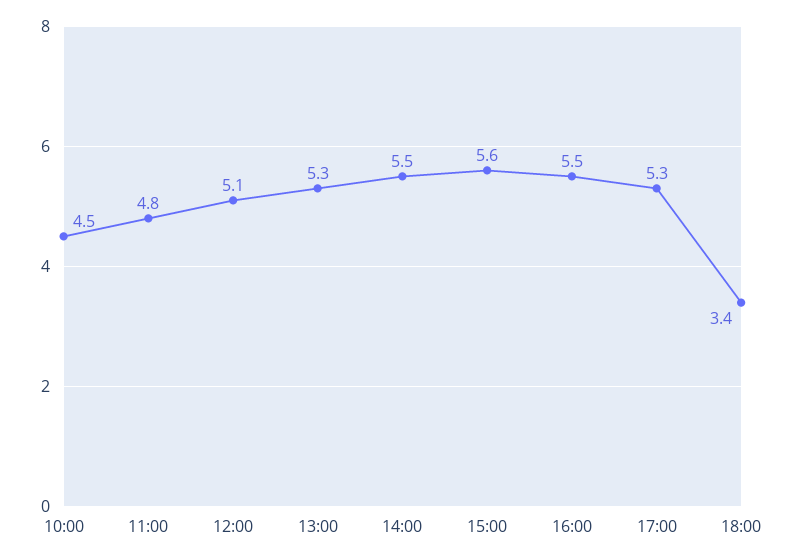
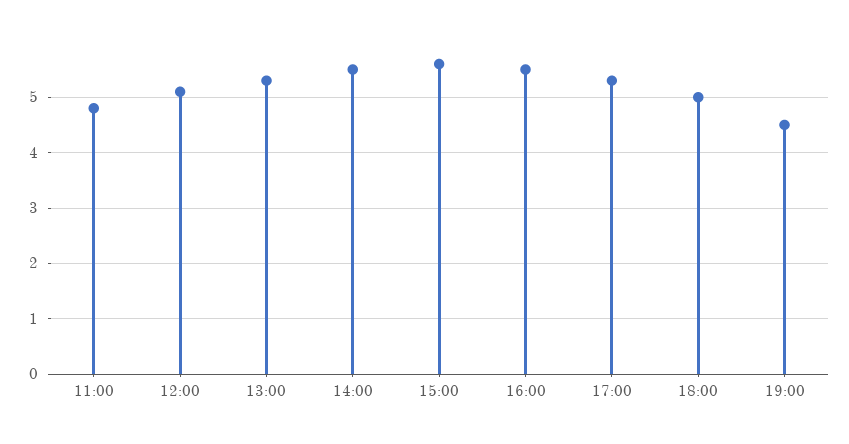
10:00: 4.5 -> none
18:00: 3.4 -> 5
19:00: none -> 4.5

